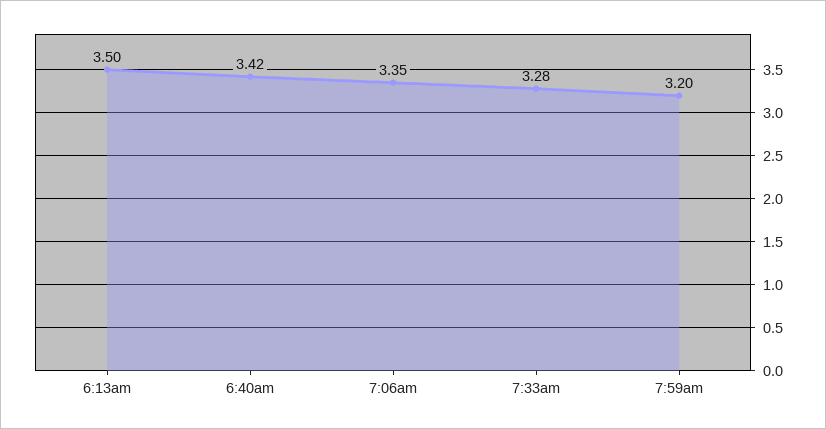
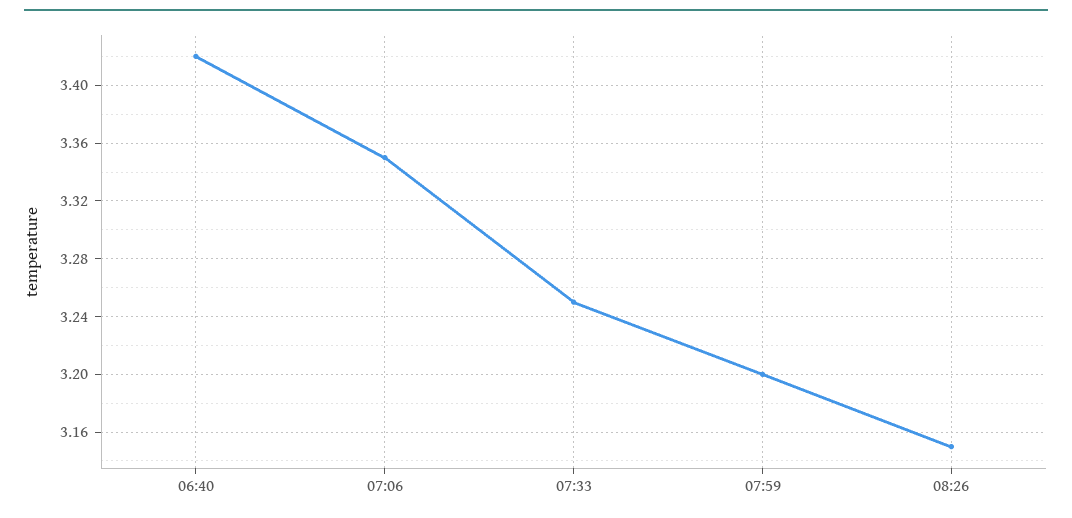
6:13am: 3.5 -> none
7:33am: 3.28 -> 3.25
08:26: none -> 3.15

